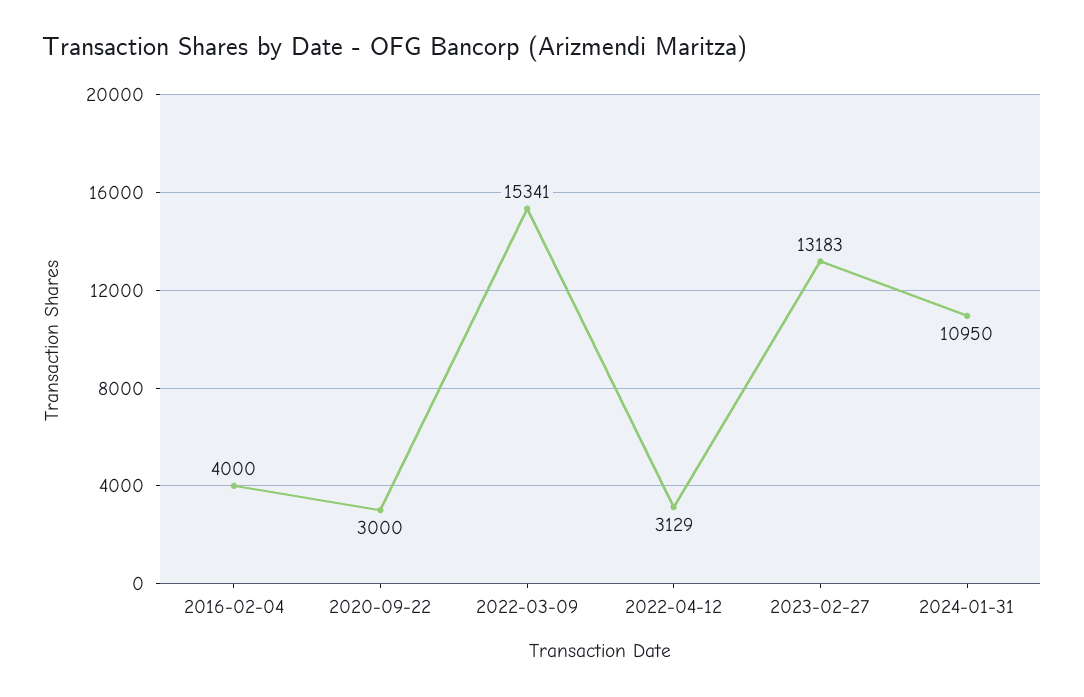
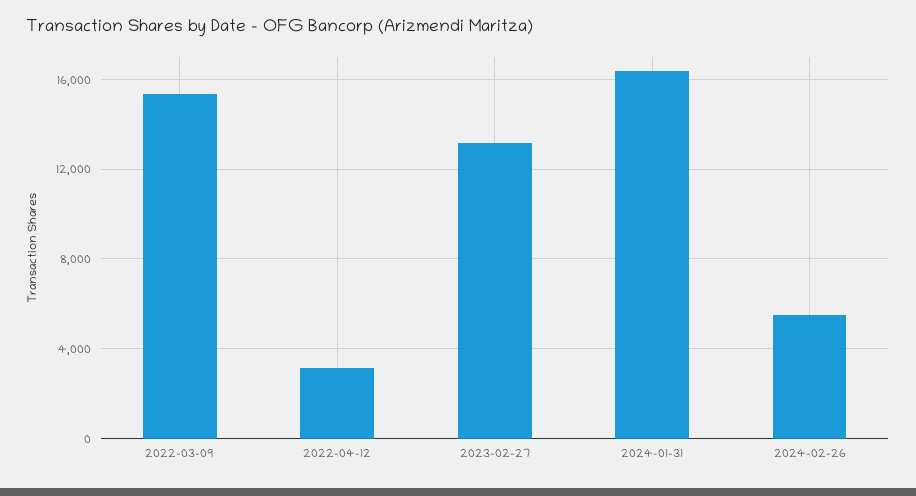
2016-02-04: 4000 -> none
2020-09-22: 3000 -> none
2024-01-31: 10950 -> 16500
2024-02-26: none -> 5500

